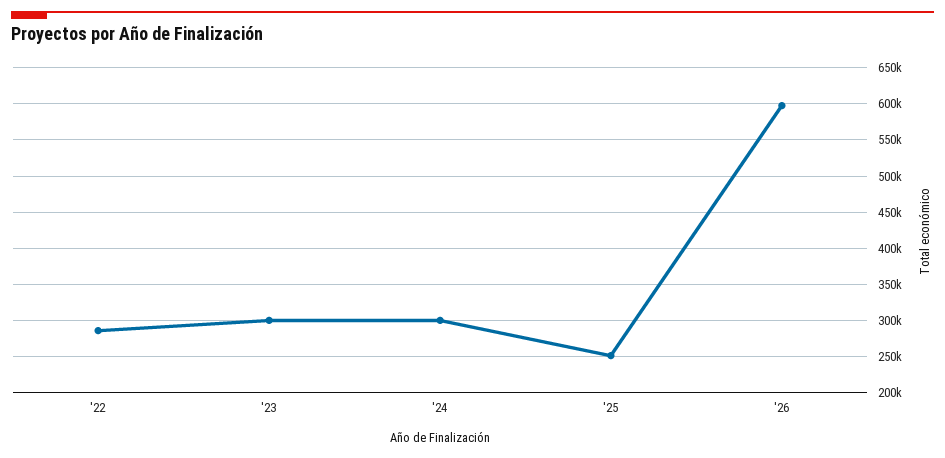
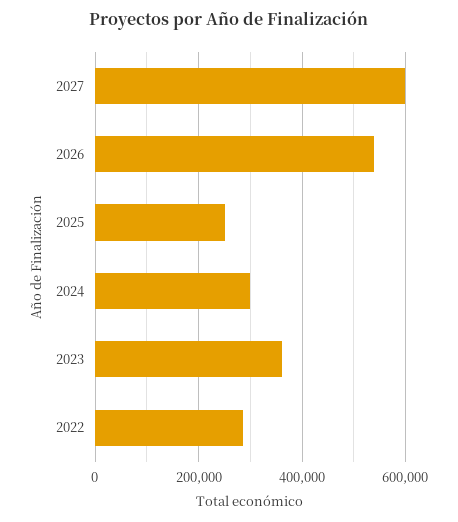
'23: 300000 -> 360000
'26: 600000 -> 540000
2027: none -> 600000

